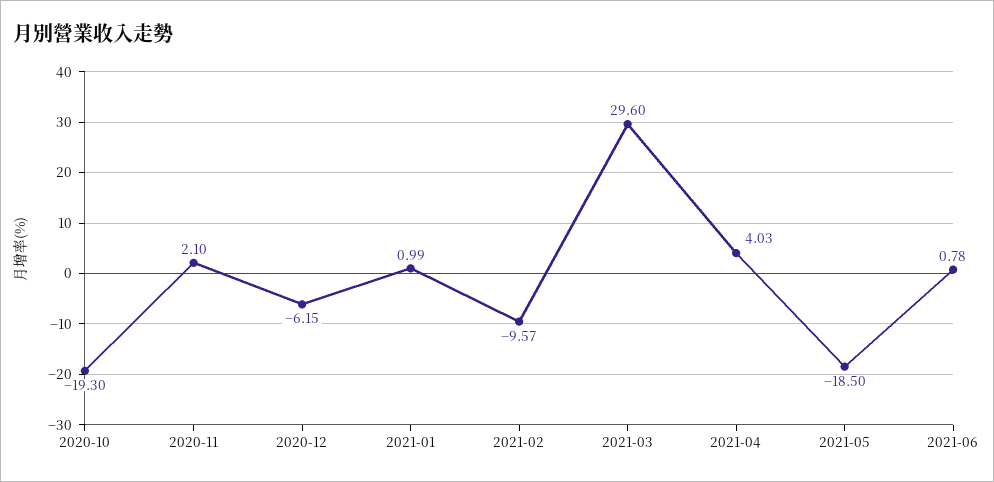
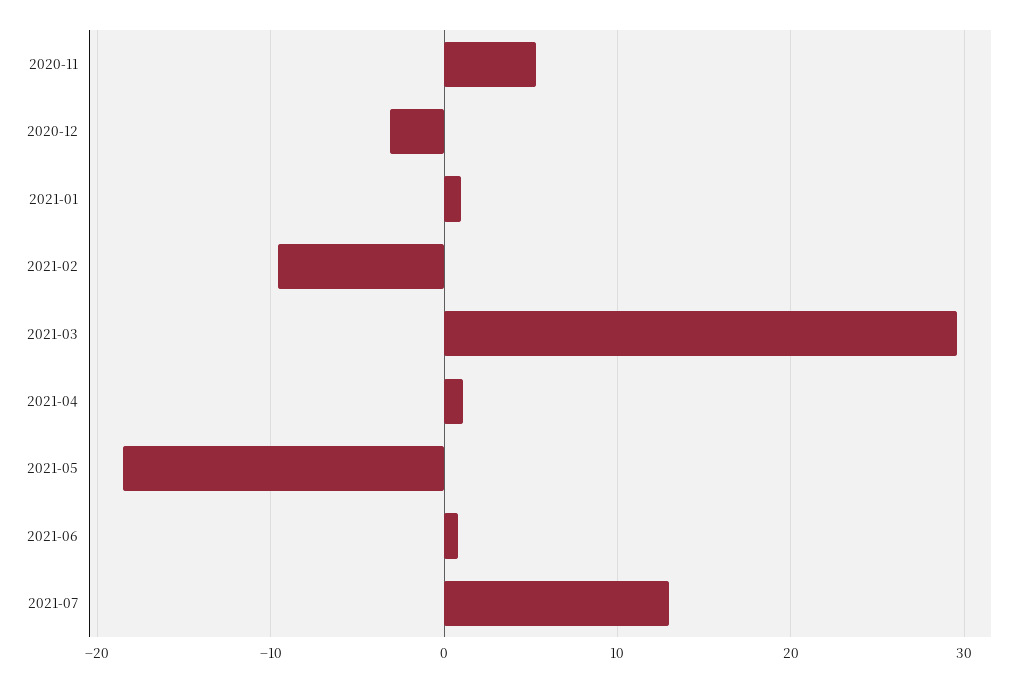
2020-10: -19.3 -> none
2020-11: 2.1 -> 5
2020-12: -6.15 -> -3
2021-04: 4.03 -> 1
2021-07: none -> 13

